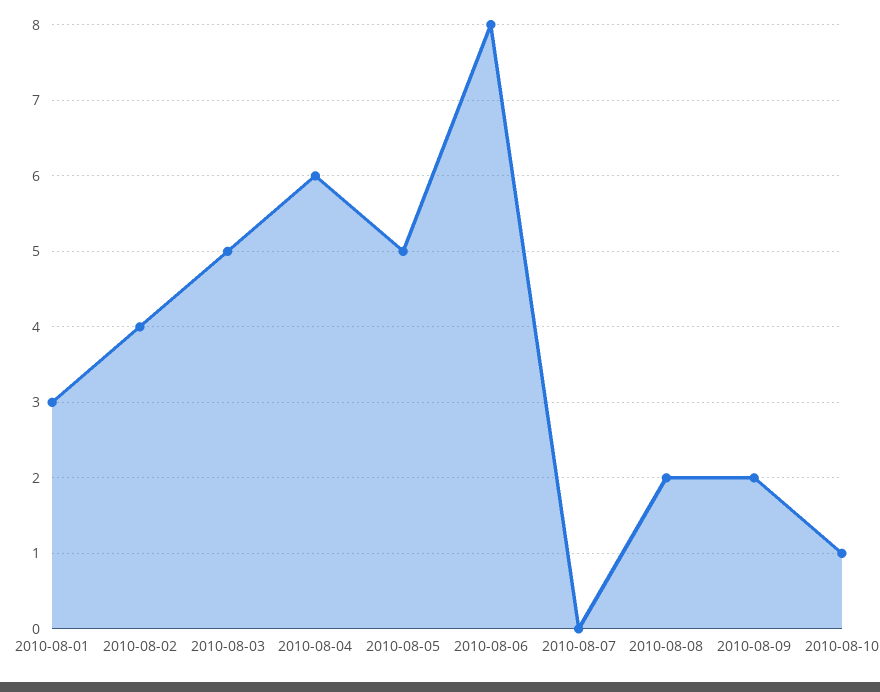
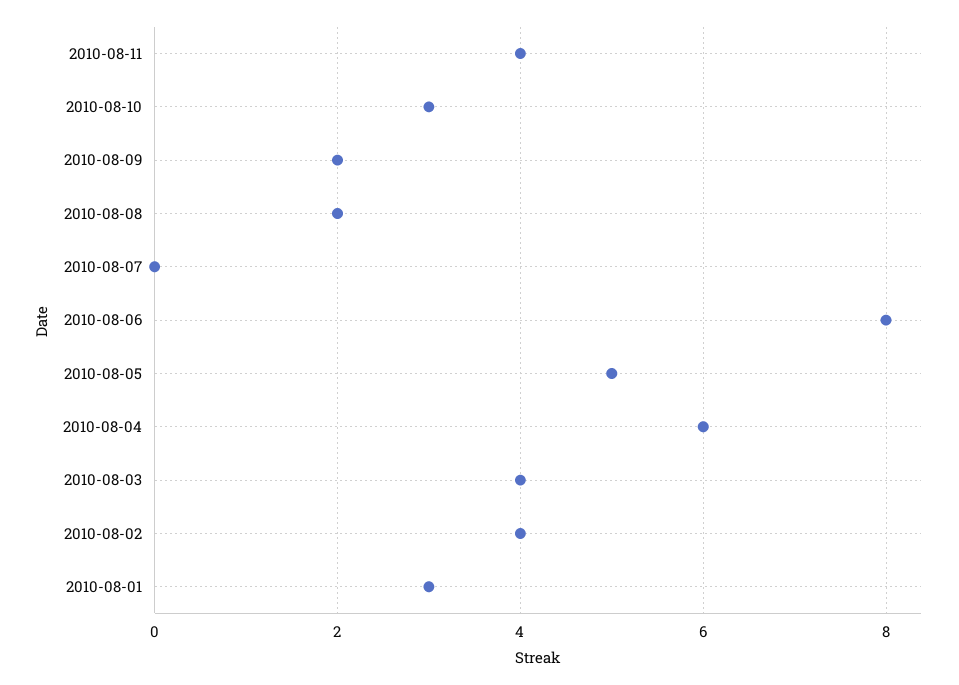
2010-08-03: 5 -> 4
2010-08-10: 1 -> 3
2010-08-11: none -> 4

